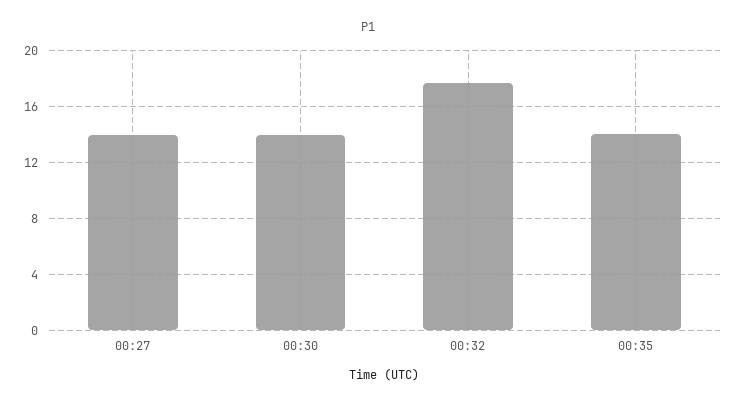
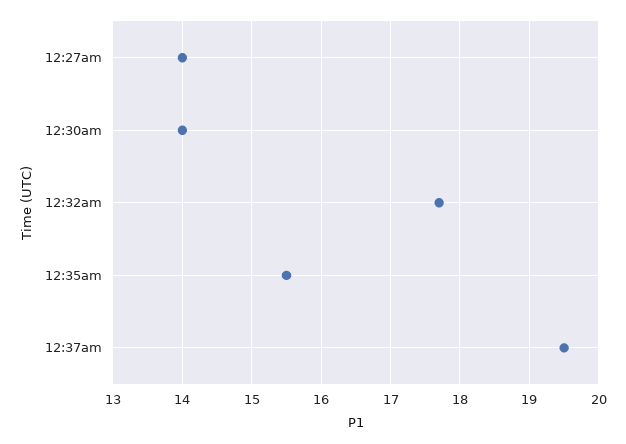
00:35: 14 -> 15.5
12:37am: none -> 19.5

